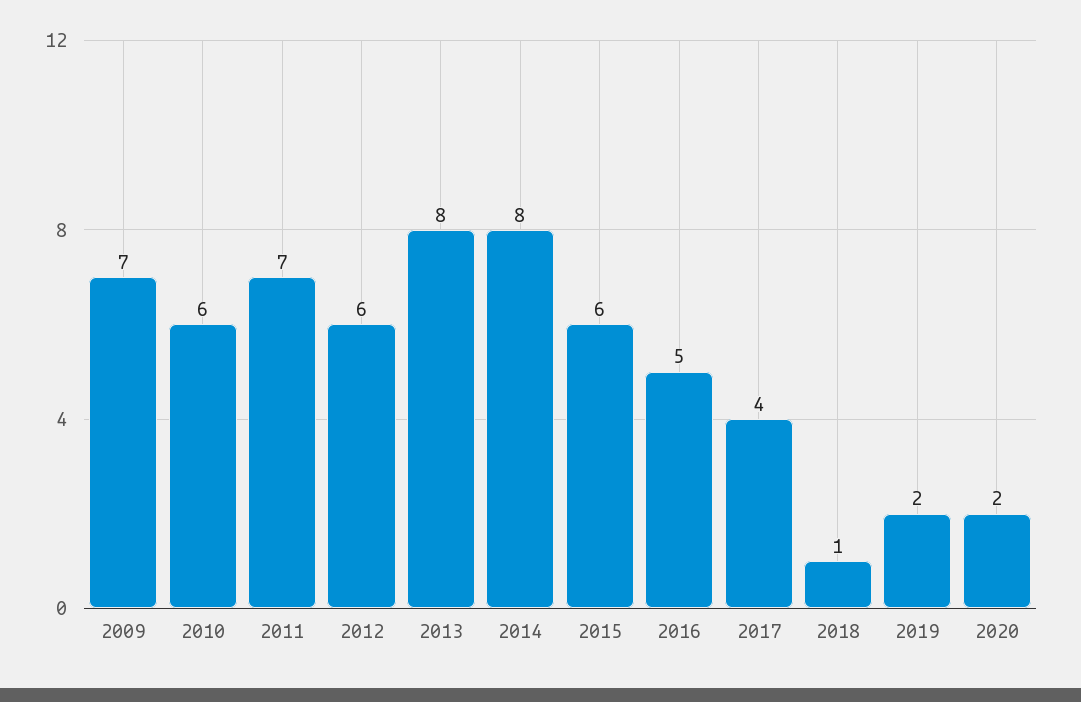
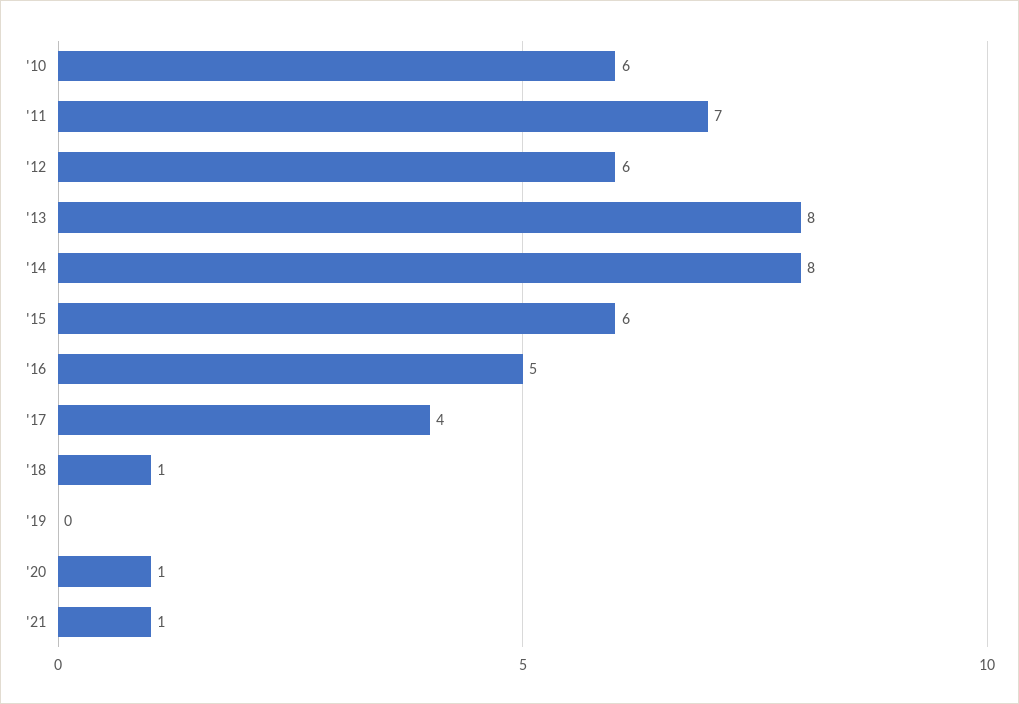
2009: 7 -> none
2019: 2 -> 0
2020: 2 -> 1
'21: none -> 1

